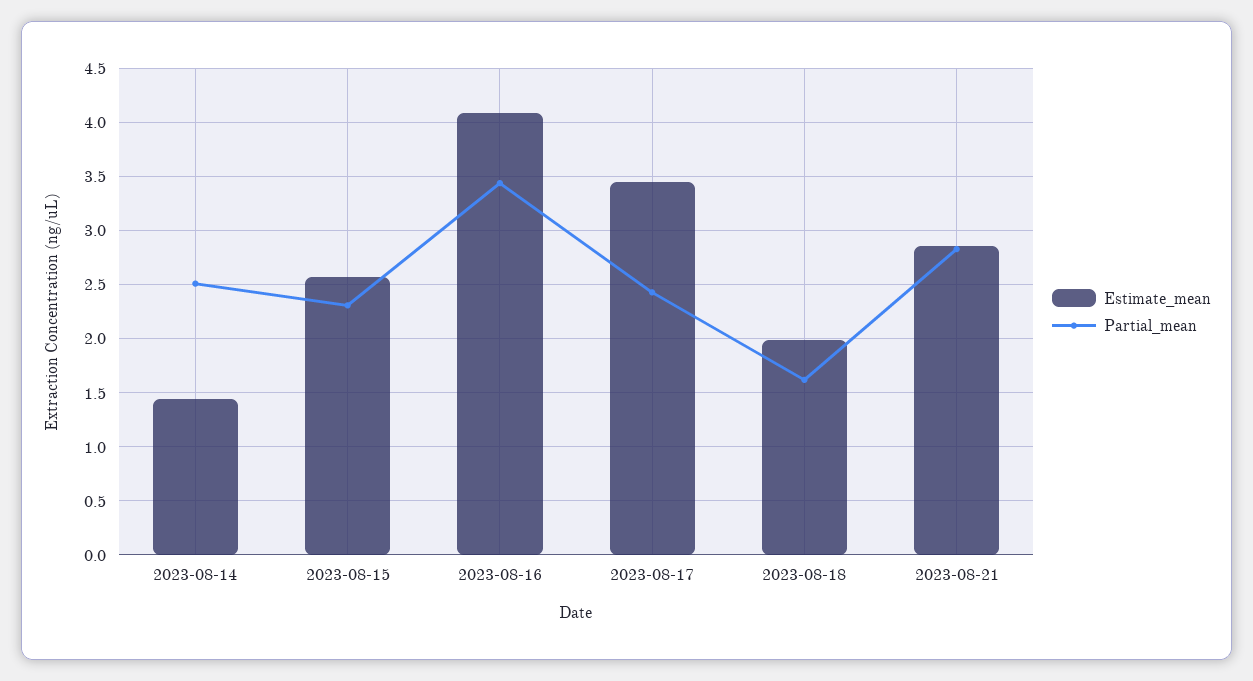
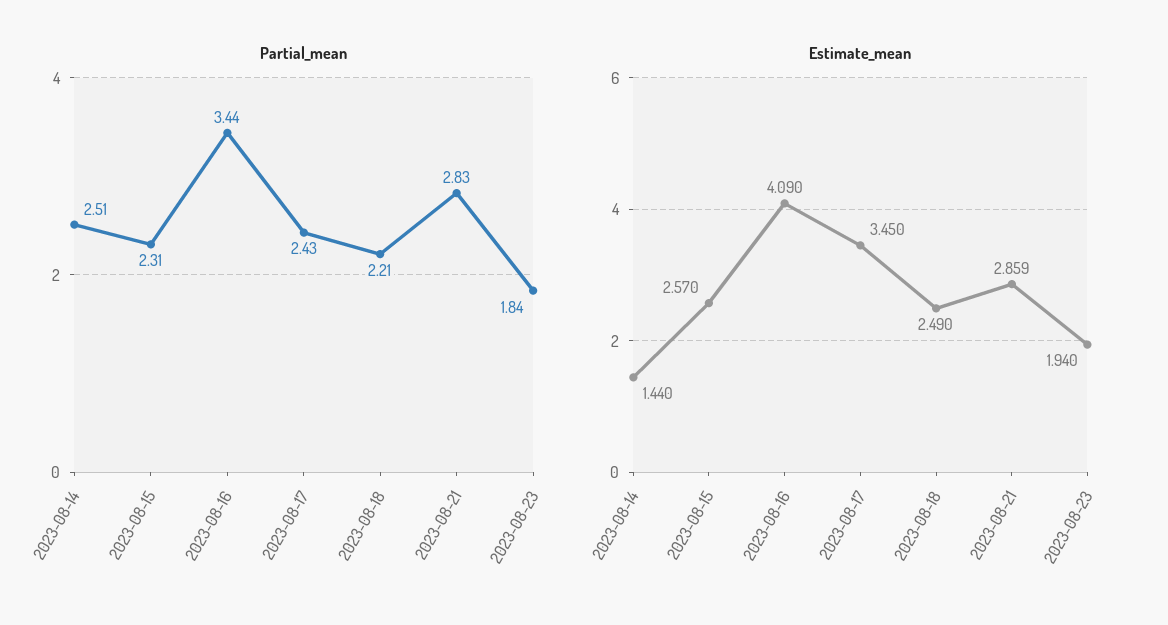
Estimate_mean, 2023-08-18: 2 -> 2.49
Partial_mean, 2023-08-18: 1.6 -> 2.21
Partial_mean, 2023-08-23: none -> 1.84
Estimate_mean, 2023-08-23: none -> 1.94

